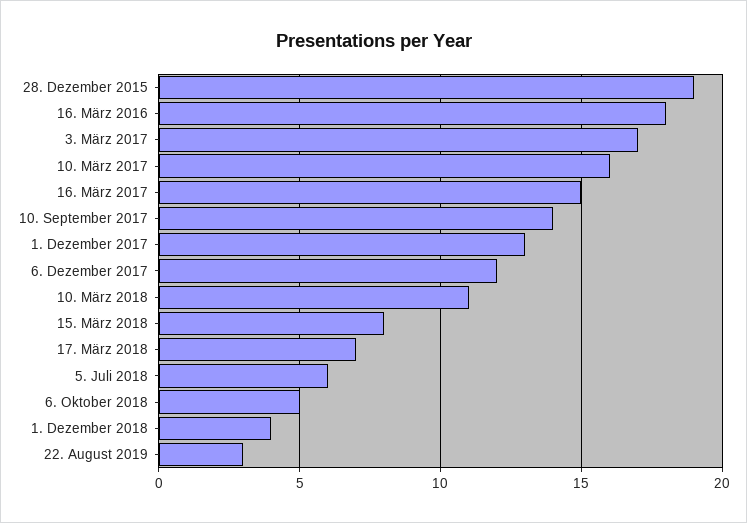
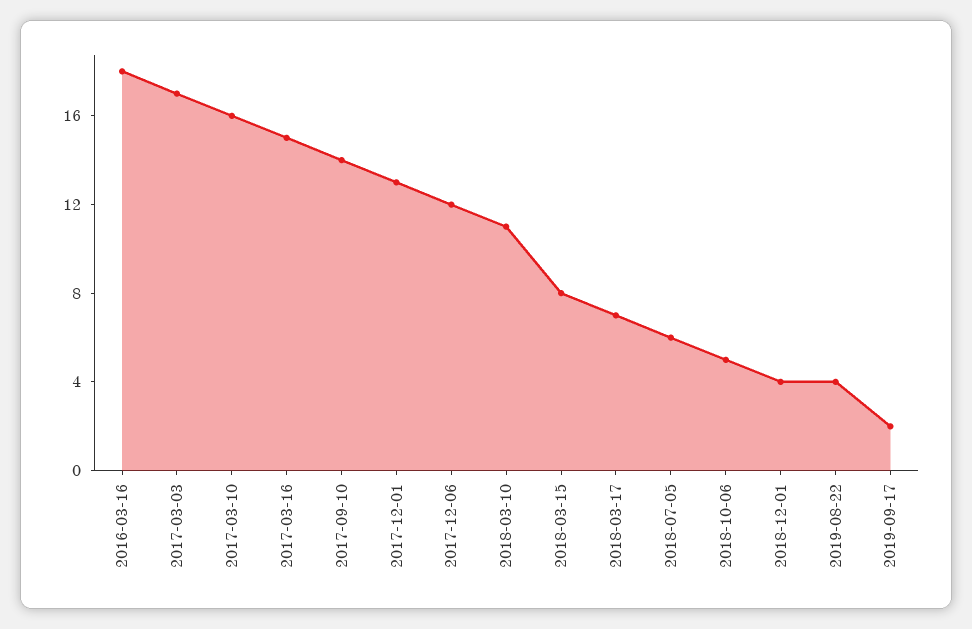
28. Dezember 2015: 19 -> none
22. August 2019: 3 -> 4
2019-09-17: none -> 2

